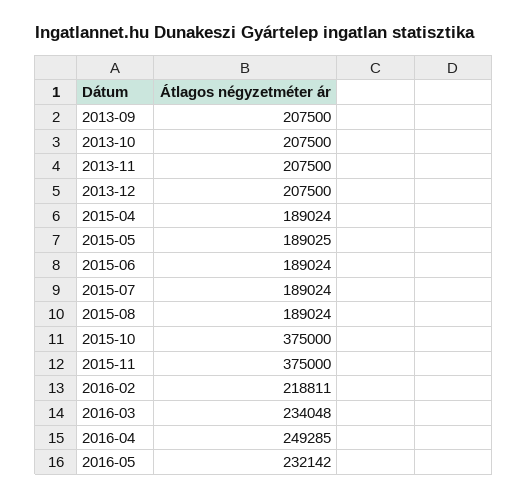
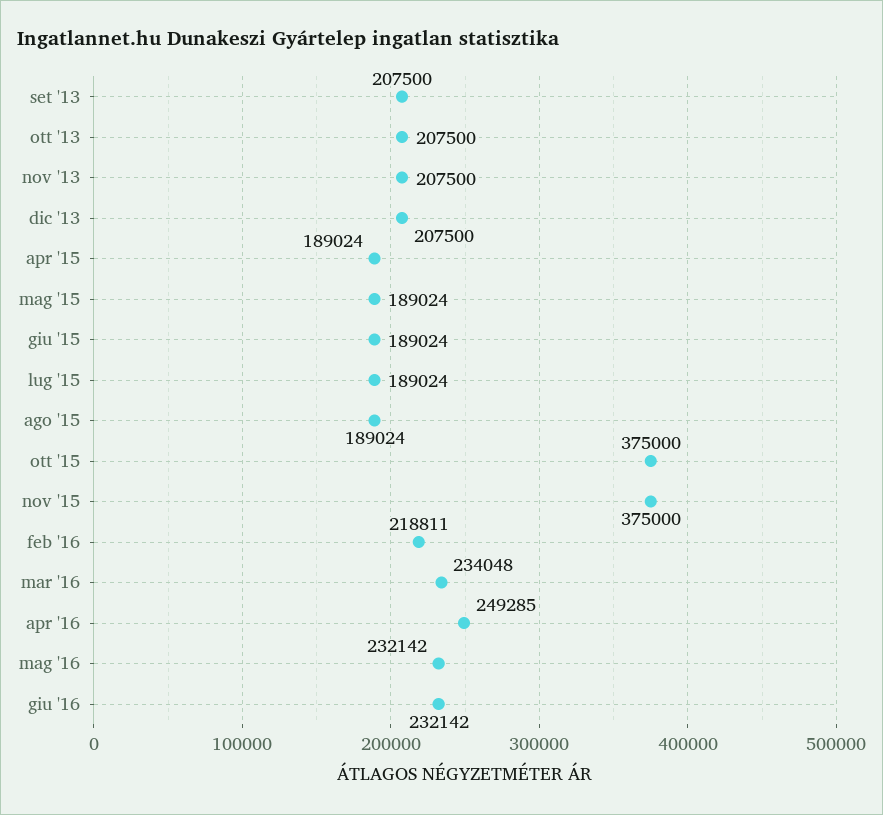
2015-05: 189025 -> 189024
giu '16: none -> 232142

